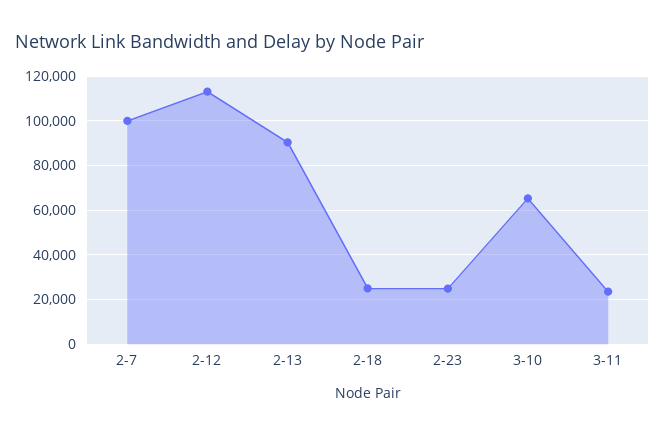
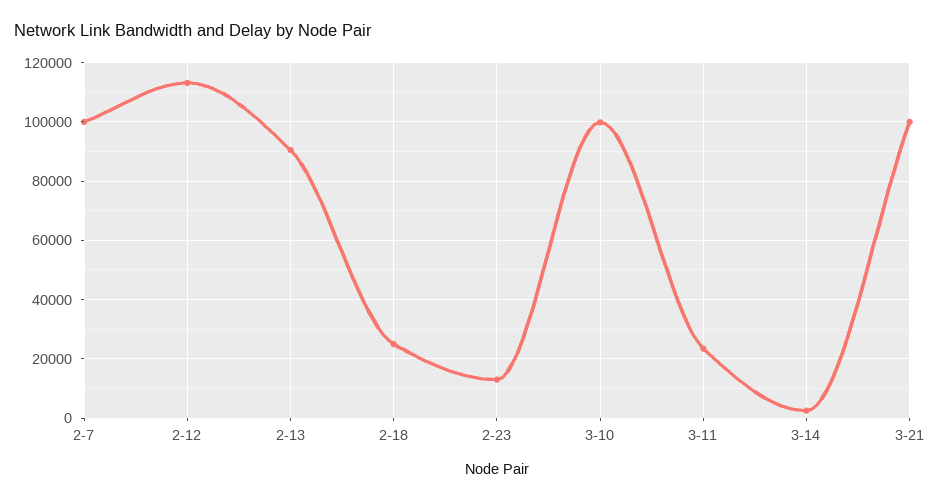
2-23: 25000 -> 12500
3-10: 65000 -> 100000
3-14: none -> 2500
3-21: none -> 100000

